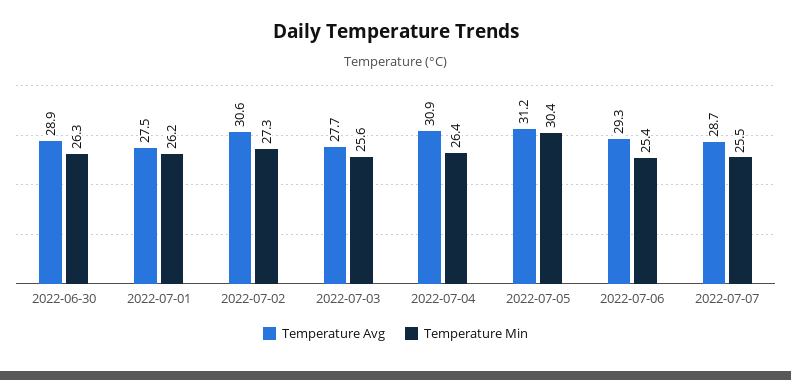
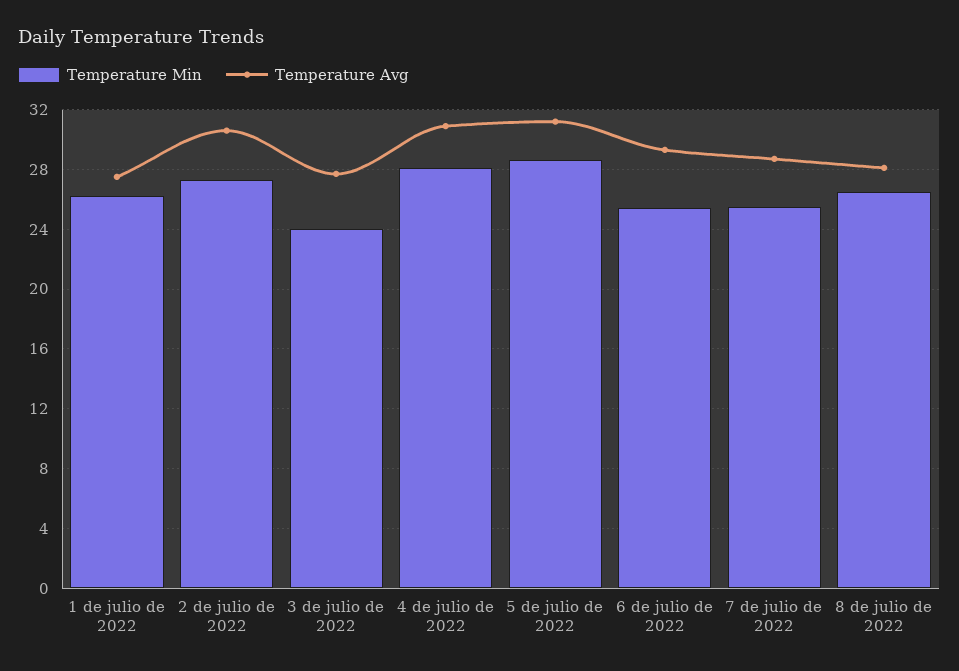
Temperature Avg, 2022-06-30: 28.9 -> none
Temperature Min, 2022-06-30: 26.3 -> none
Temperature Min, 2022-07-03: 25.6 -> 24
Temperature Min, 2022-07-04: 26.4 -> 28
Temperature Min, 2022-07-05: 30.4 -> 28.5
Temperature Min, 8 de julio de 2022: none -> 26.5
Temperature Avg, 8 de julio de 2022: none -> 28

